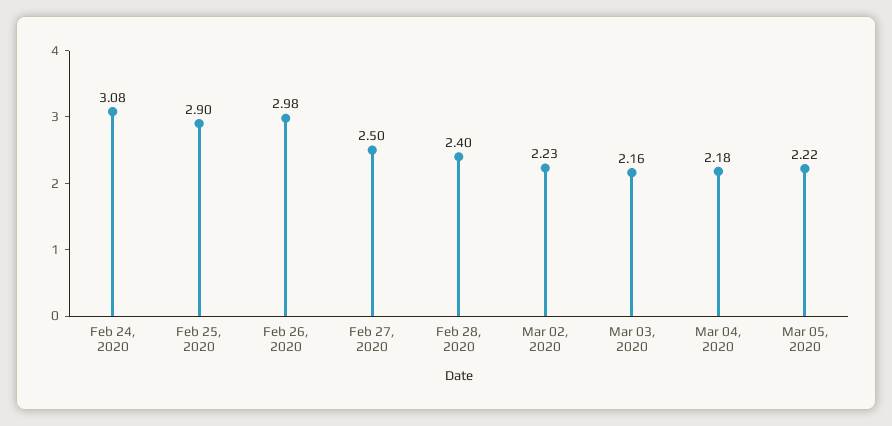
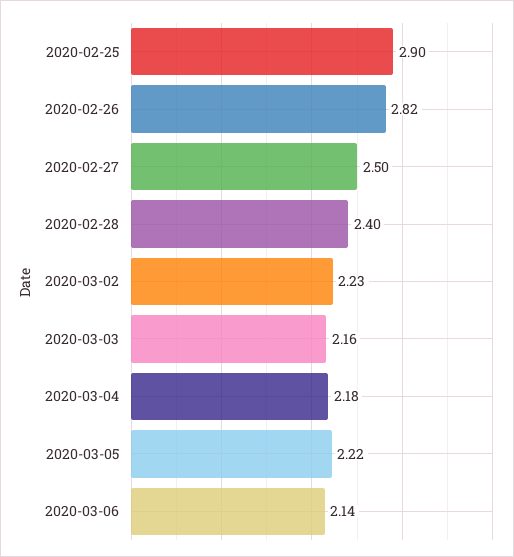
Feb 24, 2020: 3.08 -> none
Feb 26, 2020: 2.98 -> 2.82
2020-03-06: none -> 2.14

